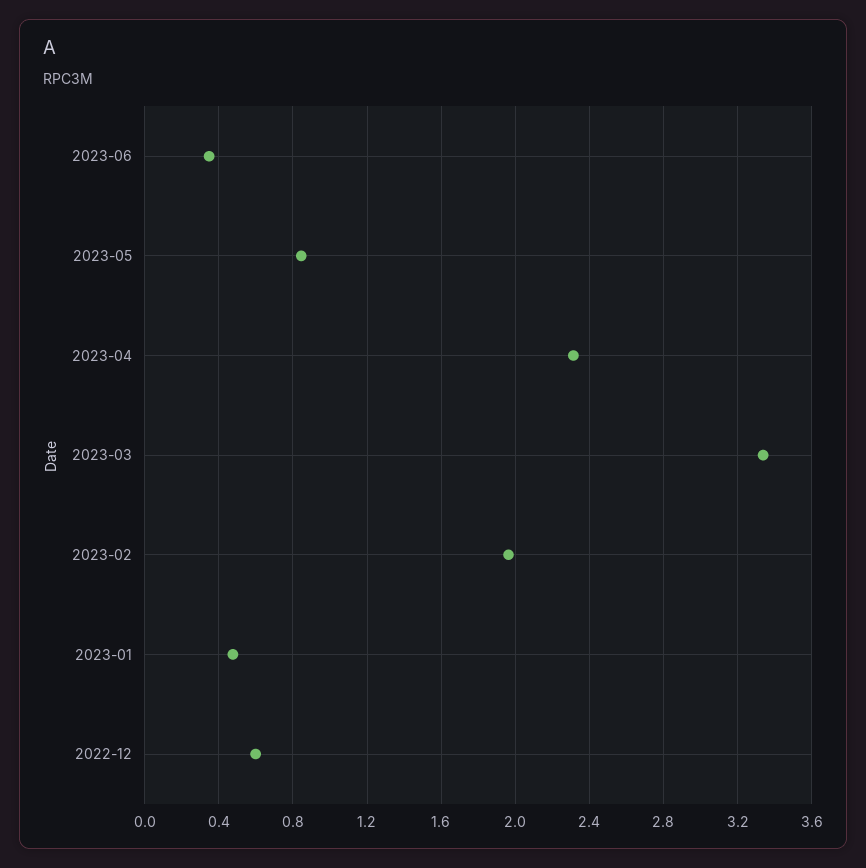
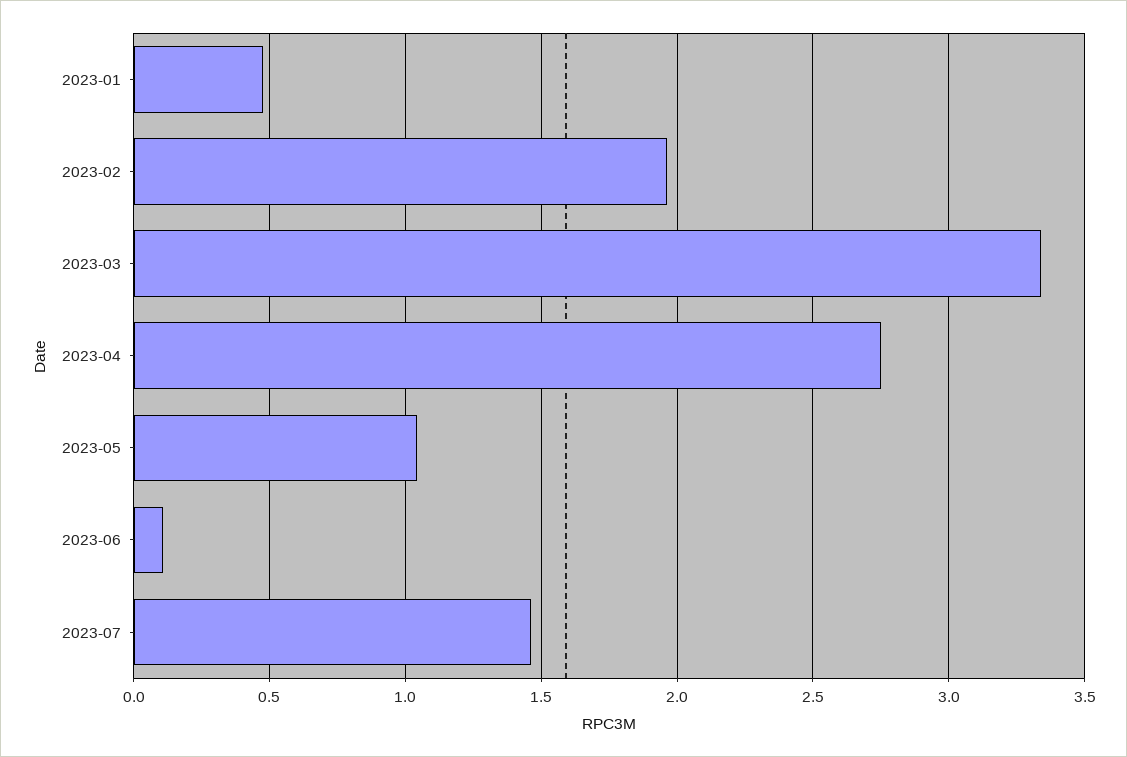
2023-06: 0.35 -> 0.1
2023-05: 0.85 -> 1.05
2023-04: 2.3 -> 2.75
2022-12: 0.6 -> none
2023-07: none -> 1.45

